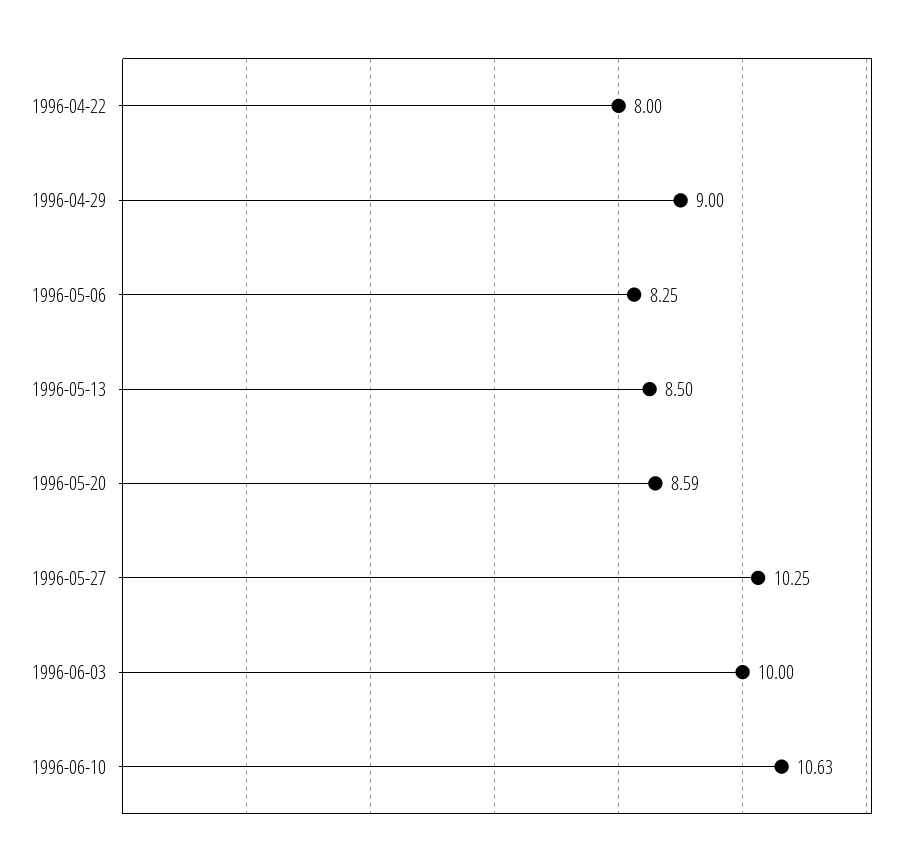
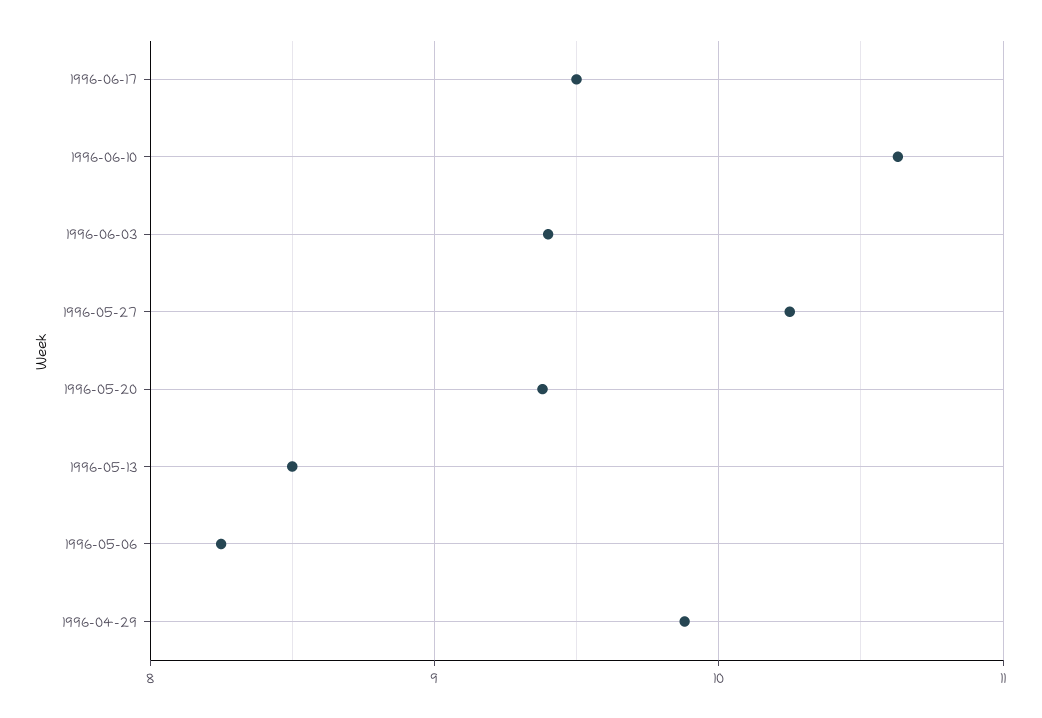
1996-04-22: 8 -> none
1996-04-29: 9 -> 9.9
1996-05-20: 8.59 -> 9.4
1996-06-03: 10 -> 9.4
1996-06-17: none -> 9.5

